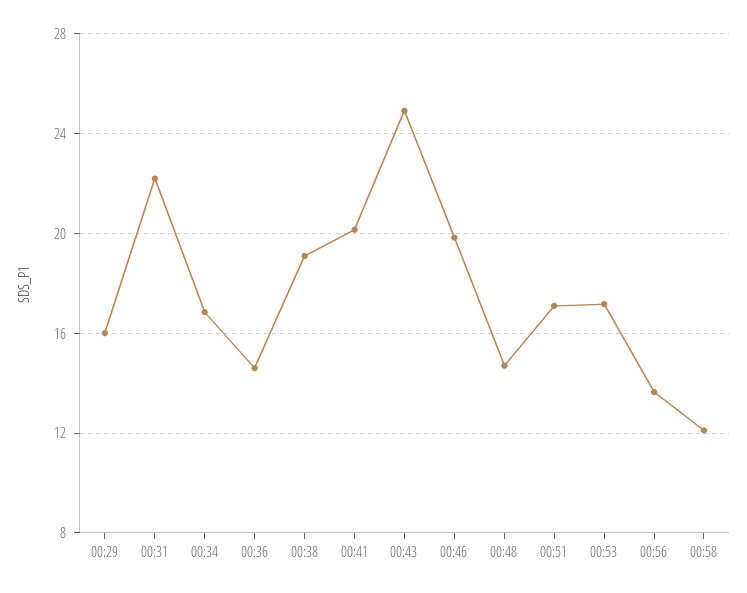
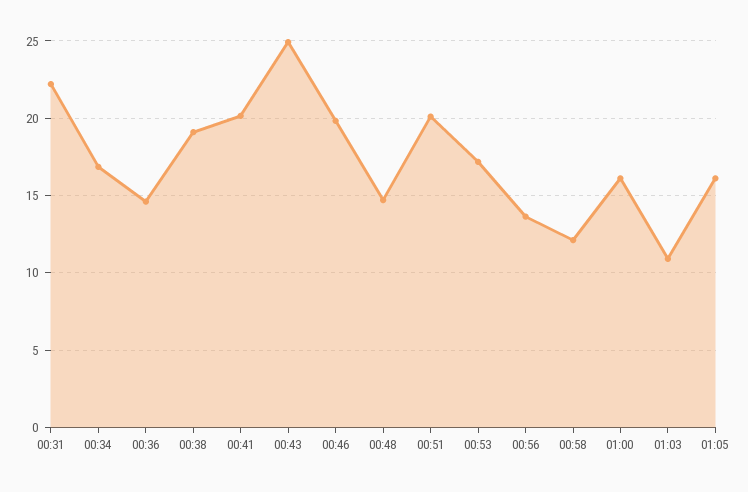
00:29: 16 -> none
00:51: 17 -> 20
01:00: none -> 16
01:03: none -> 11
01:05: none -> 16

